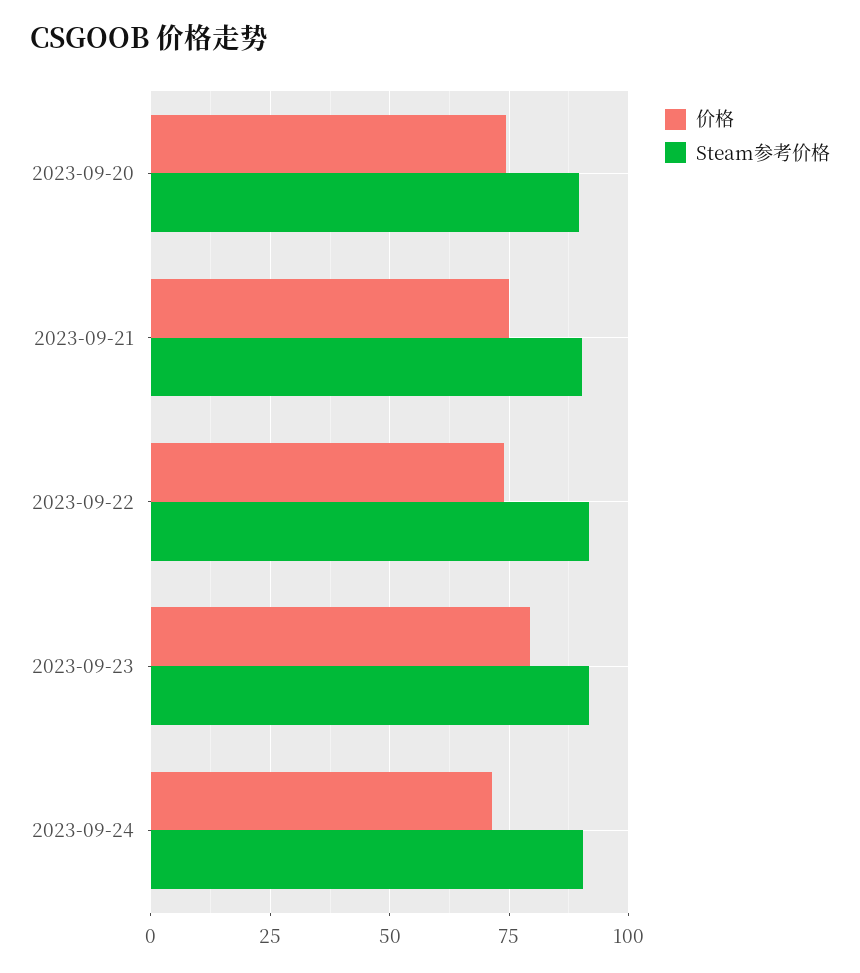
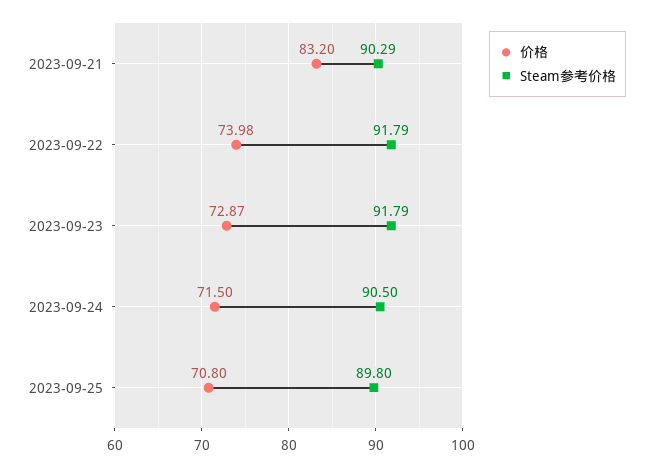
价格, 2023-09-20: 75 -> none
Steam参考价格, 2023-09-20: 90 -> none
价格, 2023-09-21: 75 -> 83.2
价格, 2023-09-23: 80 -> 72.87
价格, 2023-09-25: none -> 70.8
Steam参考价格, 2023-09-25: none -> 89.8

